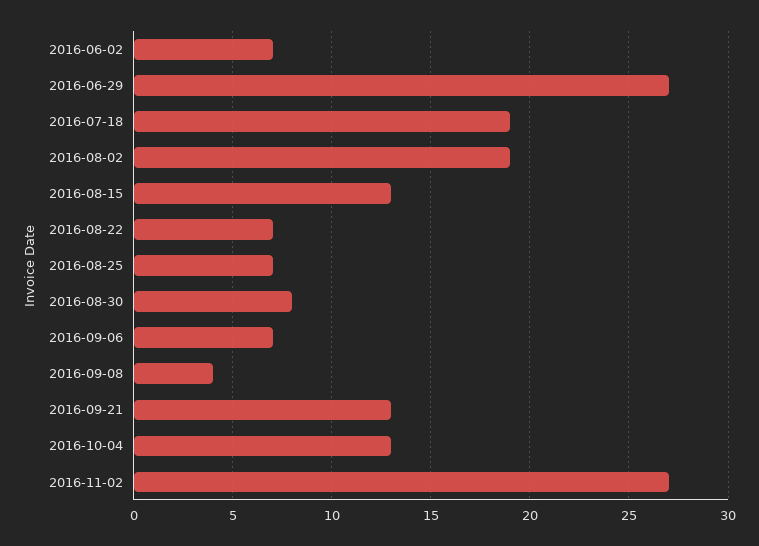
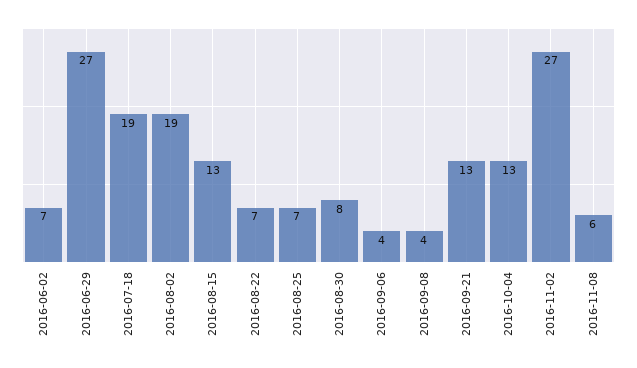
2016-09-06: 7 -> 4
2016-11-08: none -> 6

